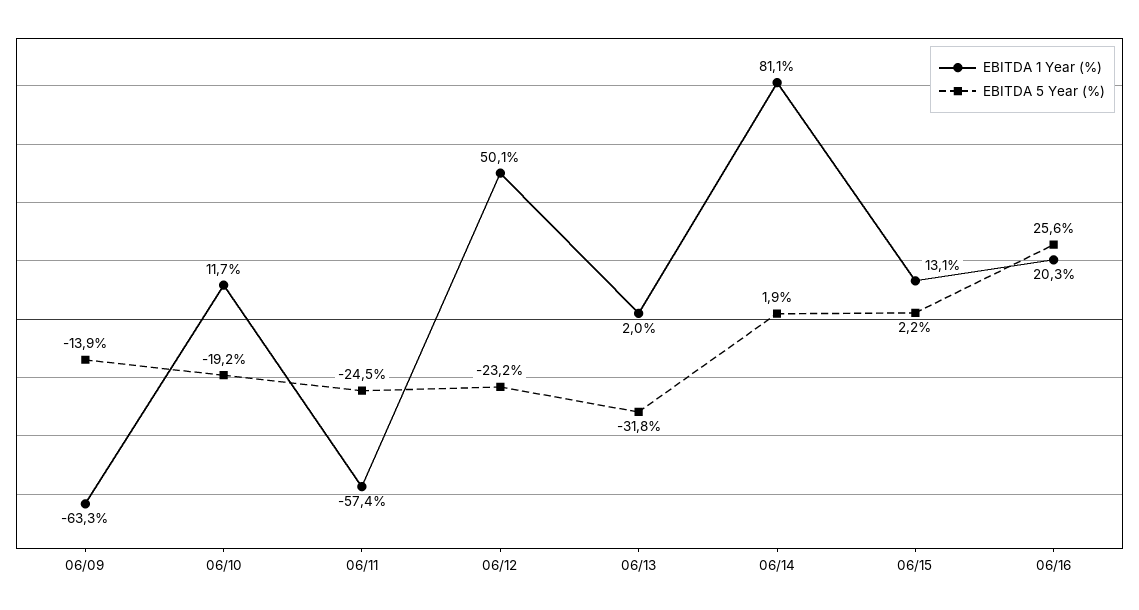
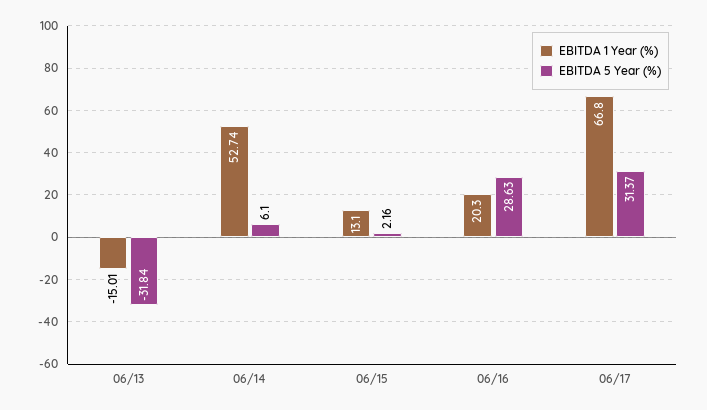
EBITDA 1 Year (%), 06/09: -63.3 -> none
EBITDA 5 Year (%), 06/09: -13.9 -> none
EBITDA 1 Year (%), 06/10: 11.7 -> none
EBITDA 5 Year (%), 06/10: -19.2 -> none
EBITDA 1 Year (%), 06/11: -57.4 -> none
EBITDA 5 Year (%), 06/11: -24.5 -> none
EBITDA 1 Year (%), 06/12: 50.1 -> none
EBITDA 5 Year (%), 06/12: -23.2 -> none
EBITDA 1 Year (%), 06/13: 2 -> -15.01
EBITDA 1 Year (%), 06/14: 81.1 -> 52.74
EBITDA 5 Year (%), 06/14: 1.9 -> 6.1
EBITDA 5 Year (%), 06/16: 25.6 -> 28.63
EBITDA 1 Year (%), 06/17: none -> 66.8
EBITDA 5 Year (%), 06/17: none -> 31.37

